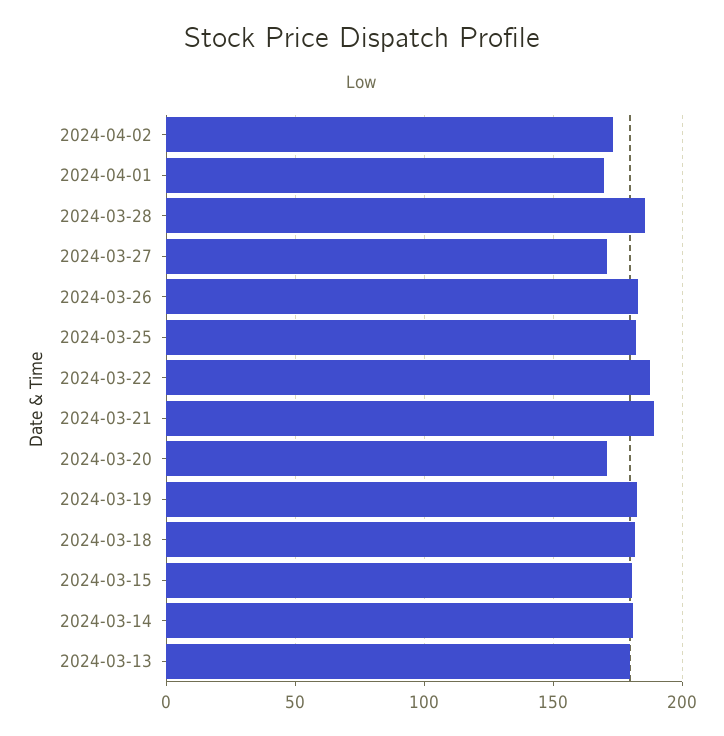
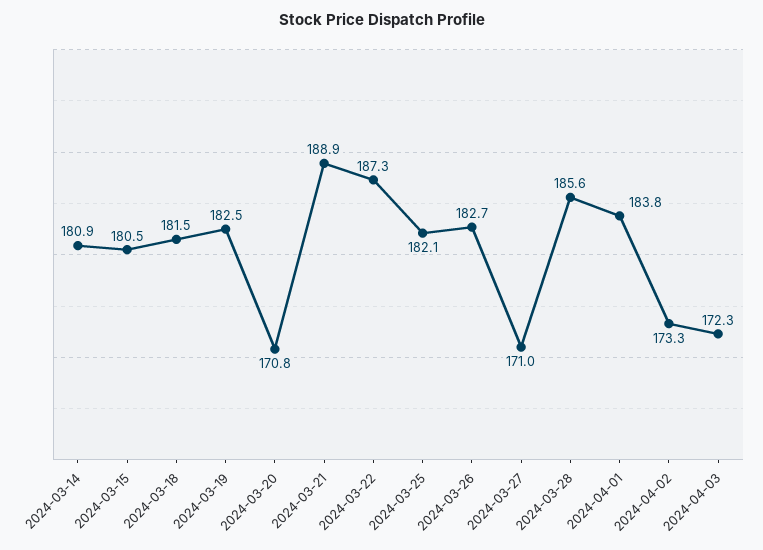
2024-04-01: 170 -> 183.8
2024-03-13: 180 -> none
2024-04-03: none -> 172.3

